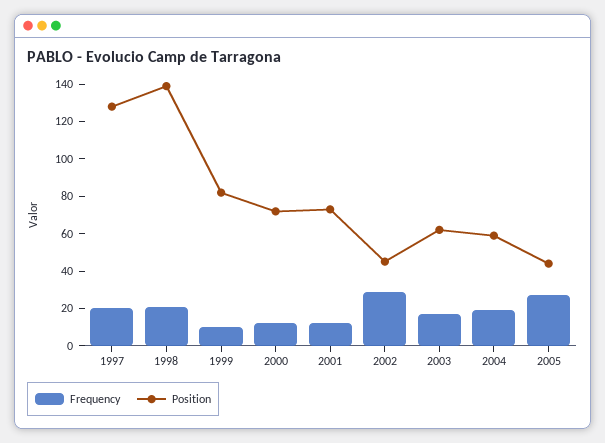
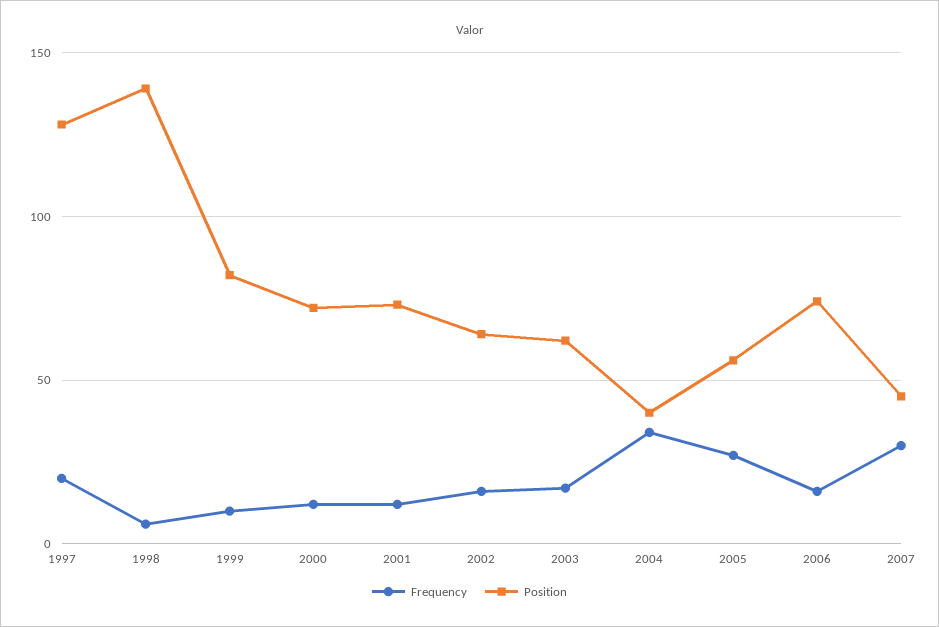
Frequency, 1998: 20 -> 5
Frequency, 2002: 30 -> 15
Position, 2002: 45 -> 65
Frequency, 2004: 20 -> 35
Position, 2004: 60 -> 40
Position, 2005: 45 -> 55
Frequency, 2006: none -> 15
Position, 2006: none -> 75
Frequency, 2007: none -> 30
Position, 2007: none -> 45

